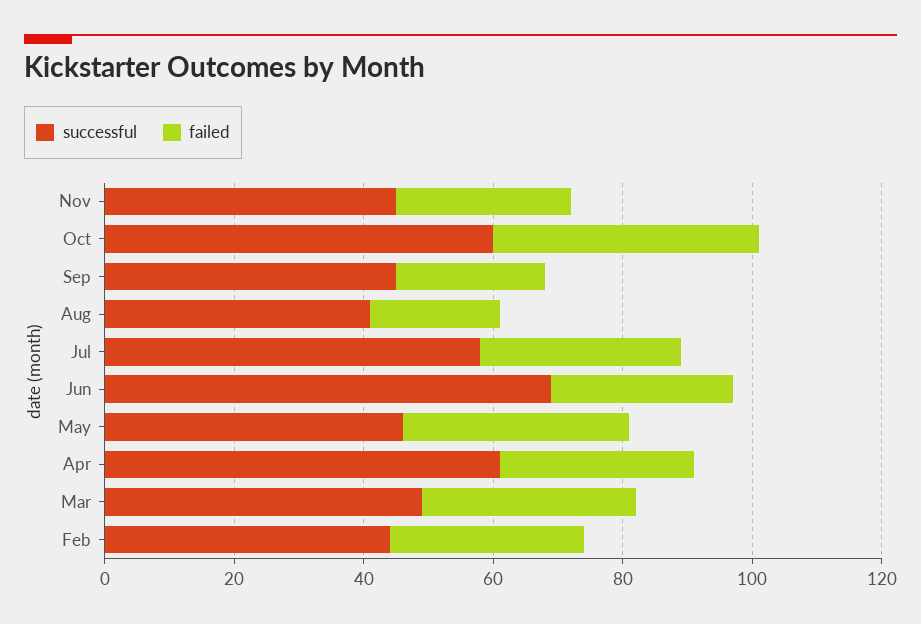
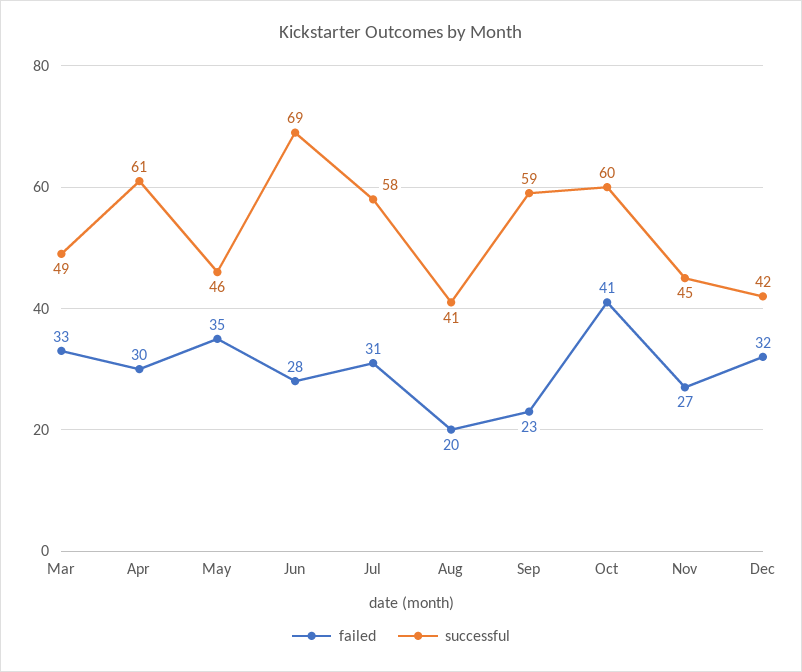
successful, Sep: 45 -> 59
successful, Feb: 45 -> none
failed, Feb: 30 -> none
failed, Dec: none -> 32
successful, Dec: none -> 42

